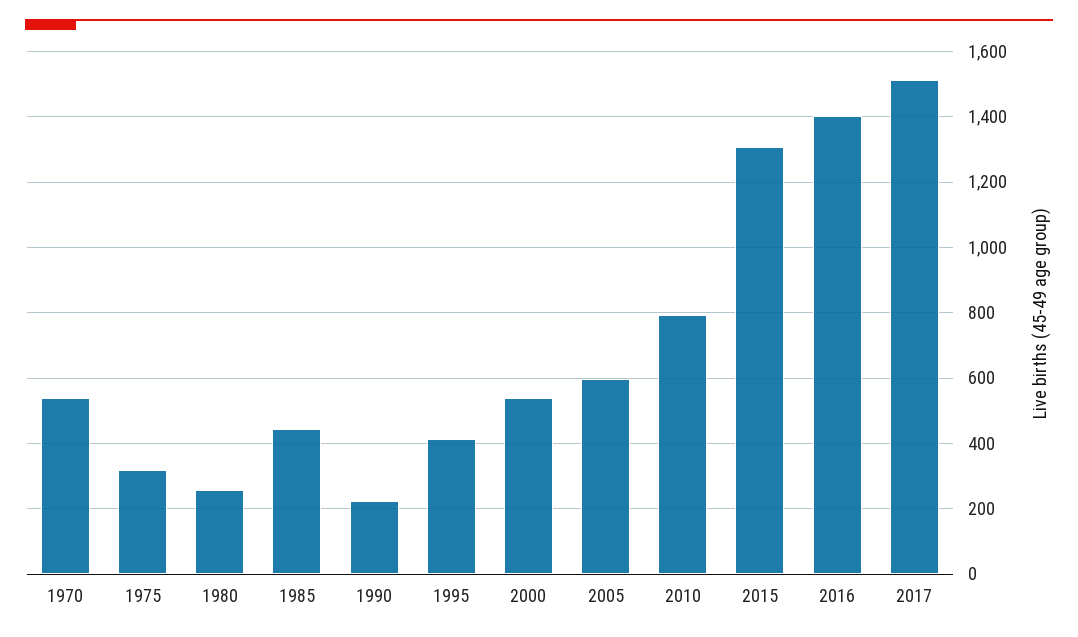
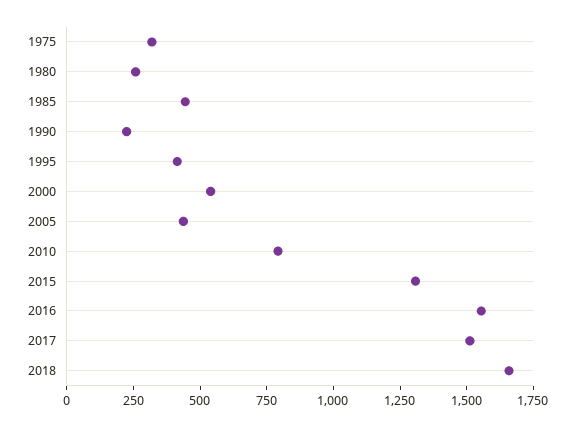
1970: 540 -> none
2005: 600 -> 450
2016: 1400 -> 1550
2018: none -> 1650

